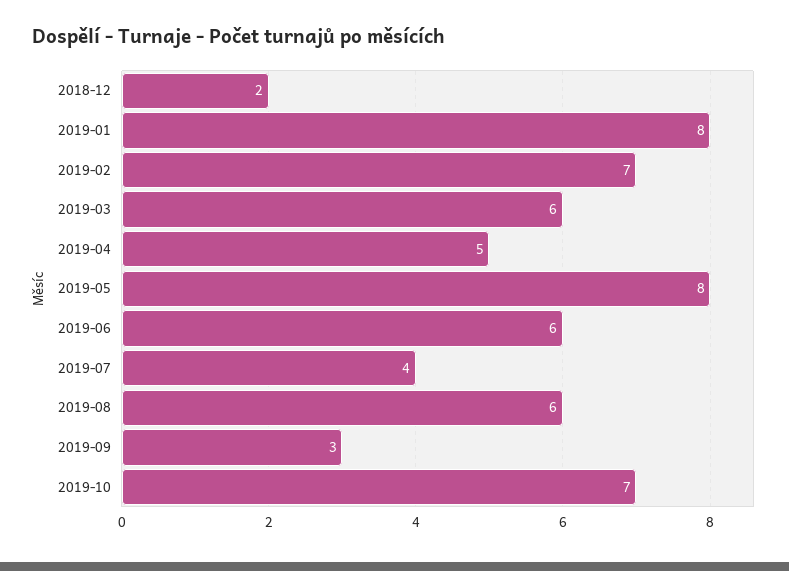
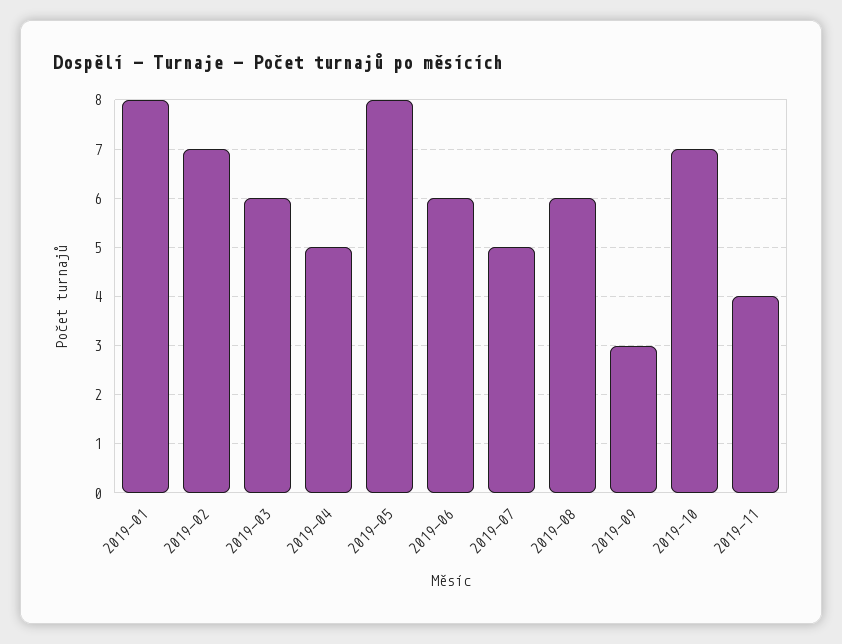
2018-12: 2 -> none
2019-07: 4 -> 5
2019-11: none -> 4

